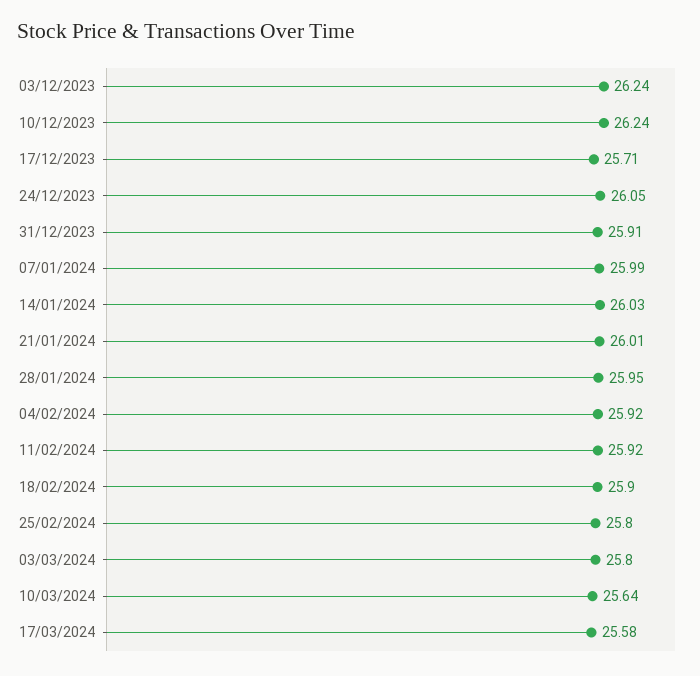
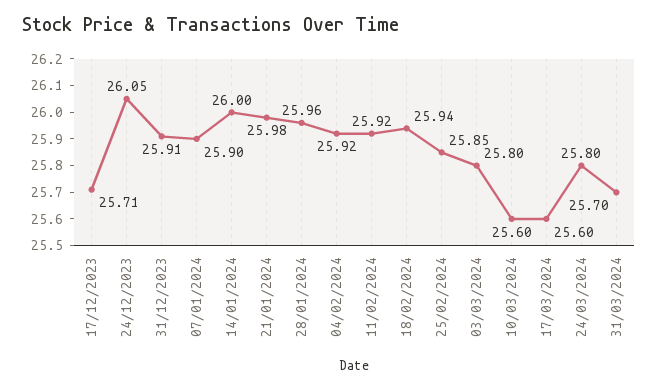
03/12/2023: 26.24 -> none
10/12/2023: 26.24 -> none
07/01/2024: 25.99 -> 25.9
14/01/2024: 26.03 -> 26
21/01/2024: 26.01 -> 25.98
28/01/2024: 25.95 -> 25.96
18/02/2024: 25.9 -> 25.94
25/02/2024: 25.8 -> 25.85
10/03/2024: 25.64 -> 25.6
17/03/2024: 25.58 -> 25.6
24/03/2024: none -> 25.8
31/03/2024: none -> 25.7

